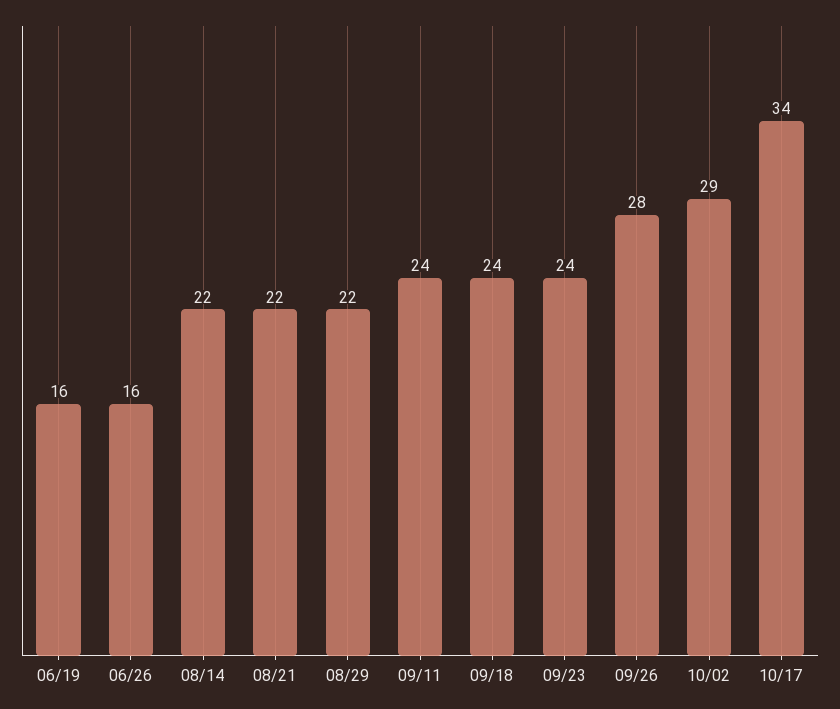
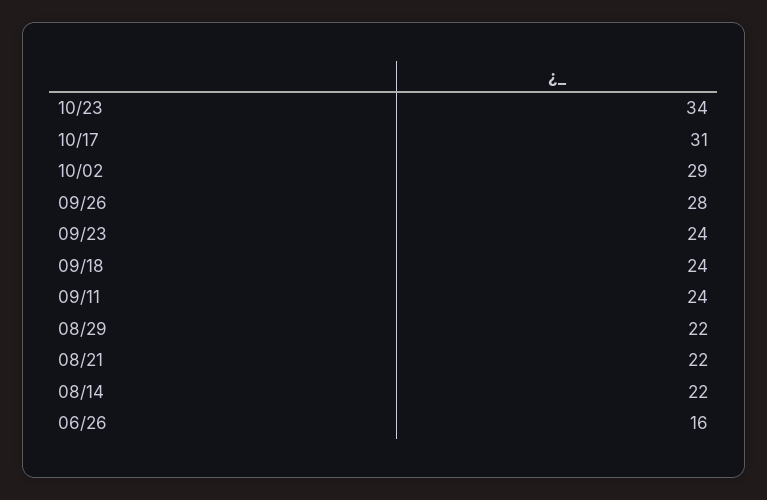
06/19: 16 -> none
10/17: 34 -> 31
10/23: none -> 34

